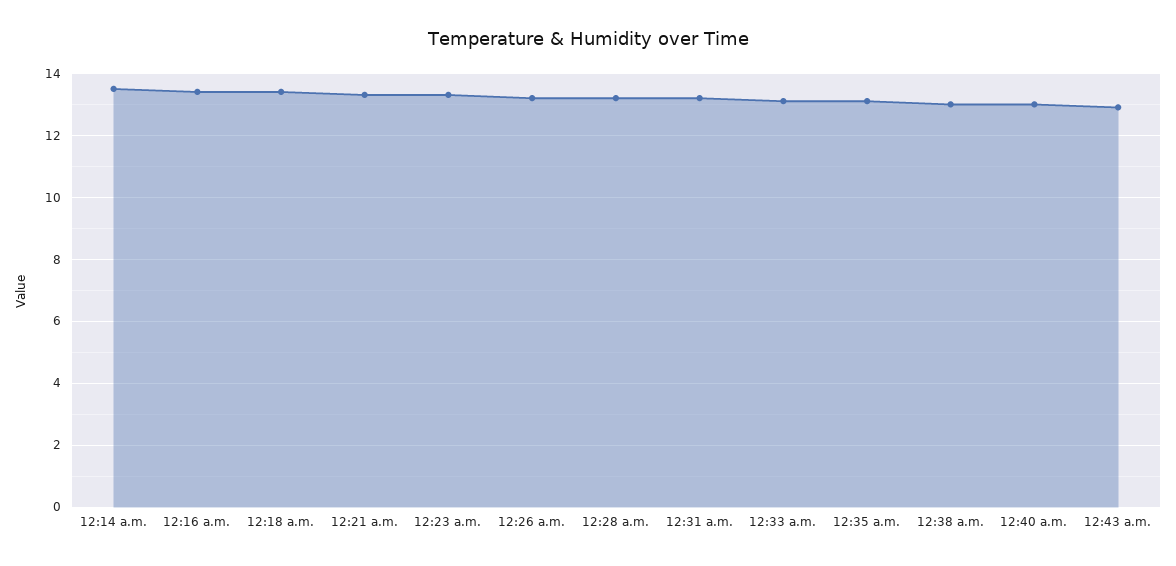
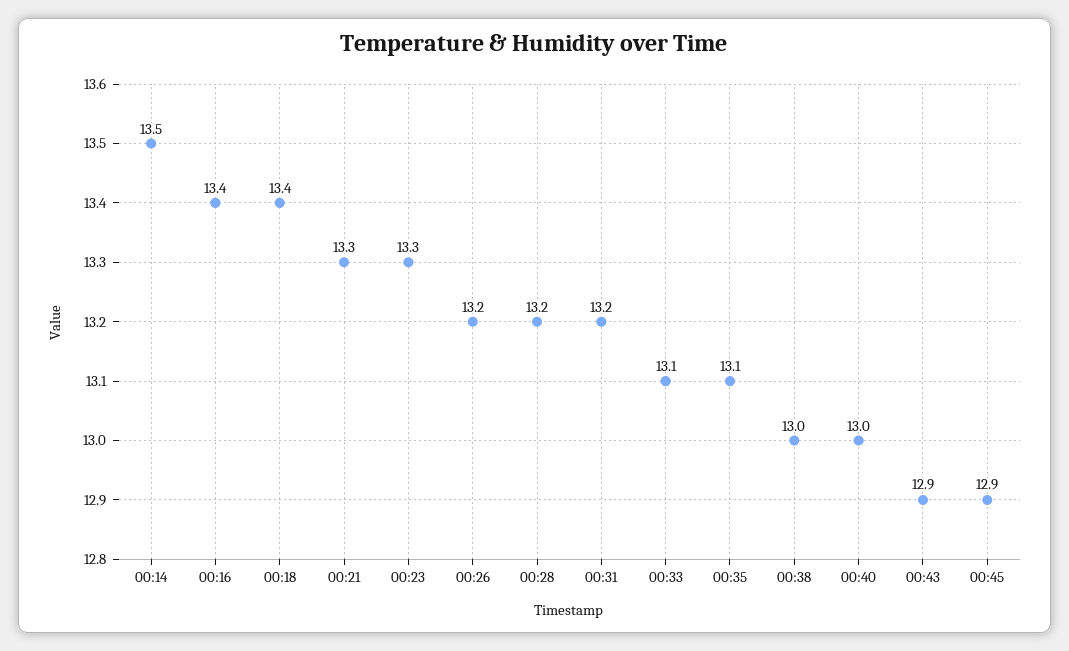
00:45: none -> 12.9

